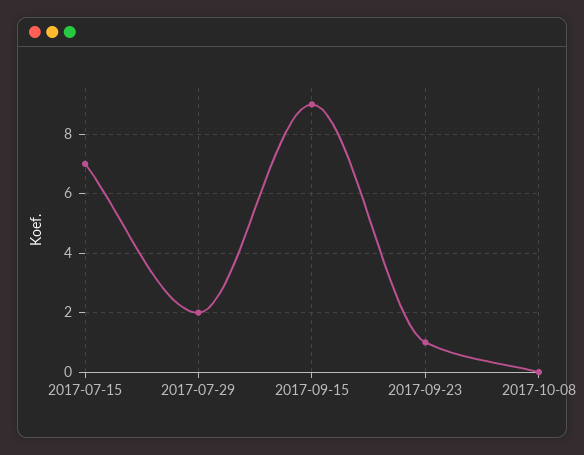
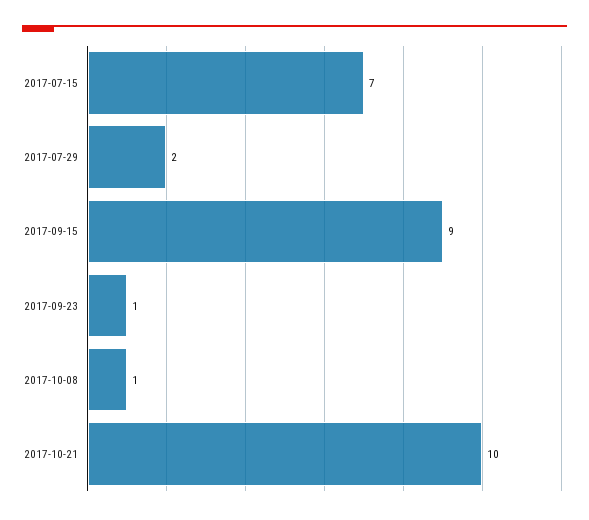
2017-10-08: 0 -> 1
2017-10-21: none -> 10

